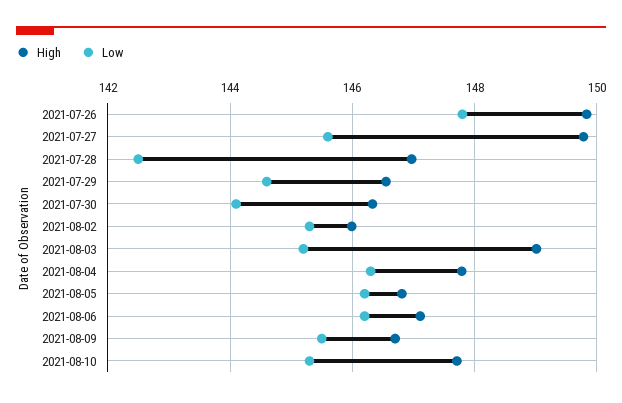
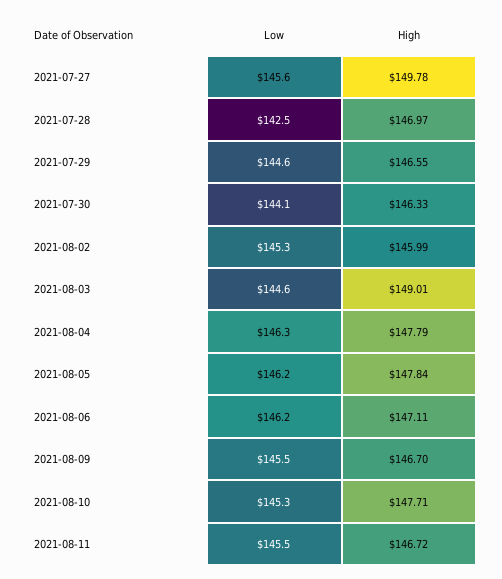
High, 2021-07-26: 149.8 -> none
Low, 2021-07-26: 147.8 -> none
Low, 2021-08-03: 145.2 -> 144.6
High, 2021-08-05: 146.8 -> 147.84
Low, 2021-08-11: none -> 145.5
High, 2021-08-11: none -> 146.72

